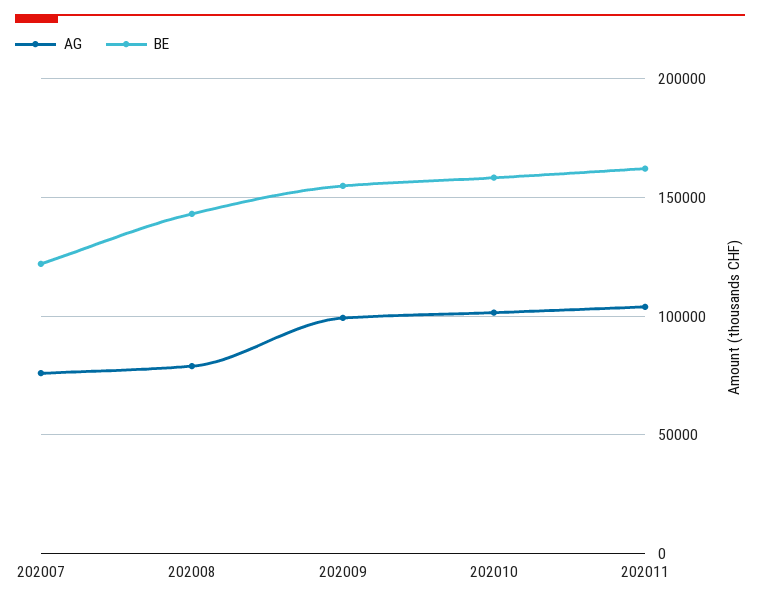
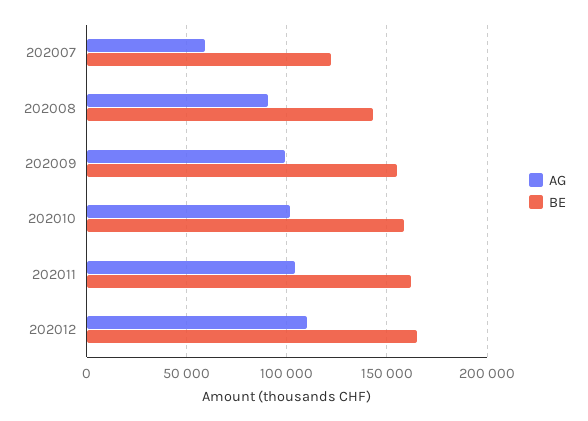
AG, 202007: 75000 -> 60000
AG, 202008: 80000 -> 90000
AG, 202012: none -> 110000
BE, 202012: none -> 165000

